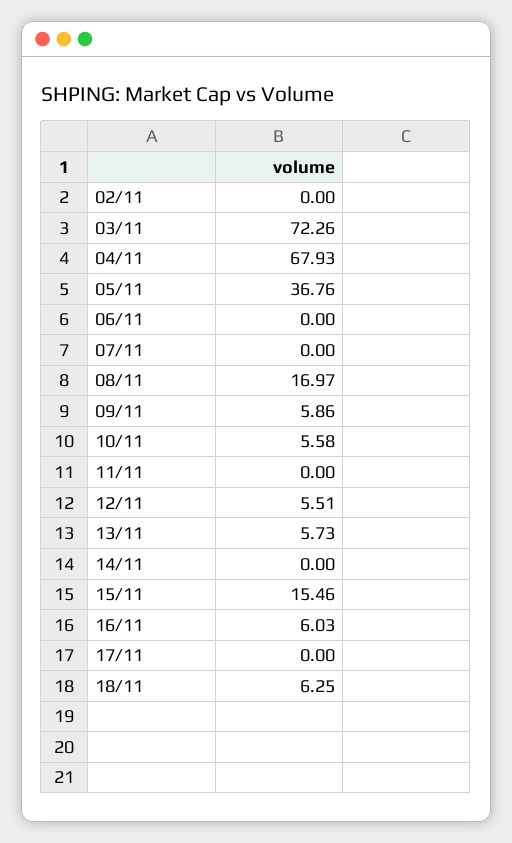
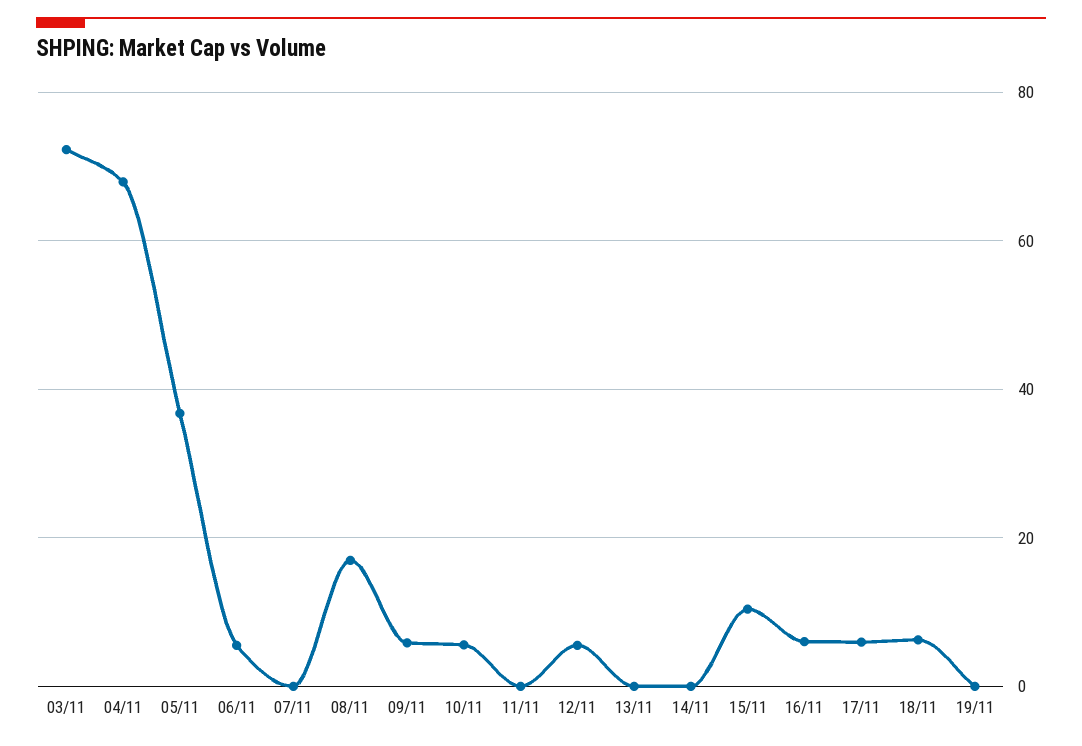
02/11: 0 -> none
06/11: 0 -> 6
13/11: 5.73 -> 0
15/11: 15.46 -> 10
17/11: 0 -> 6
19/11: none -> 0

